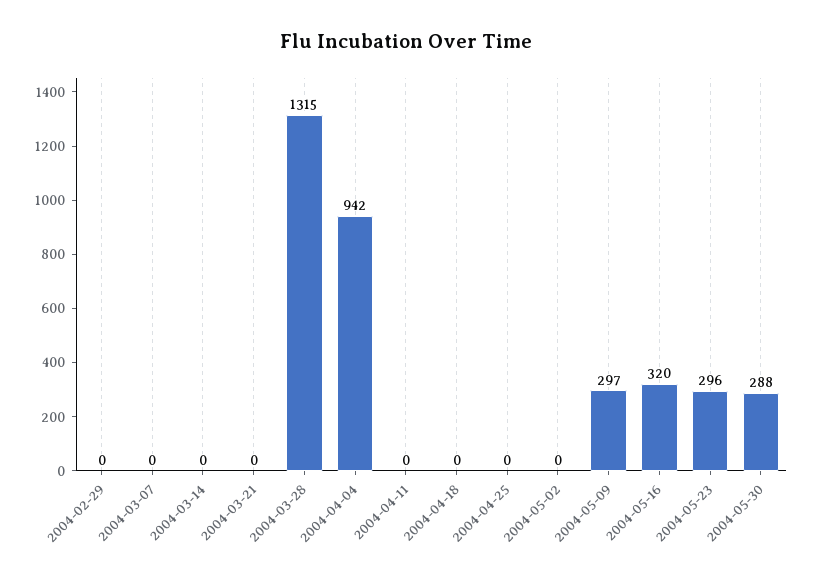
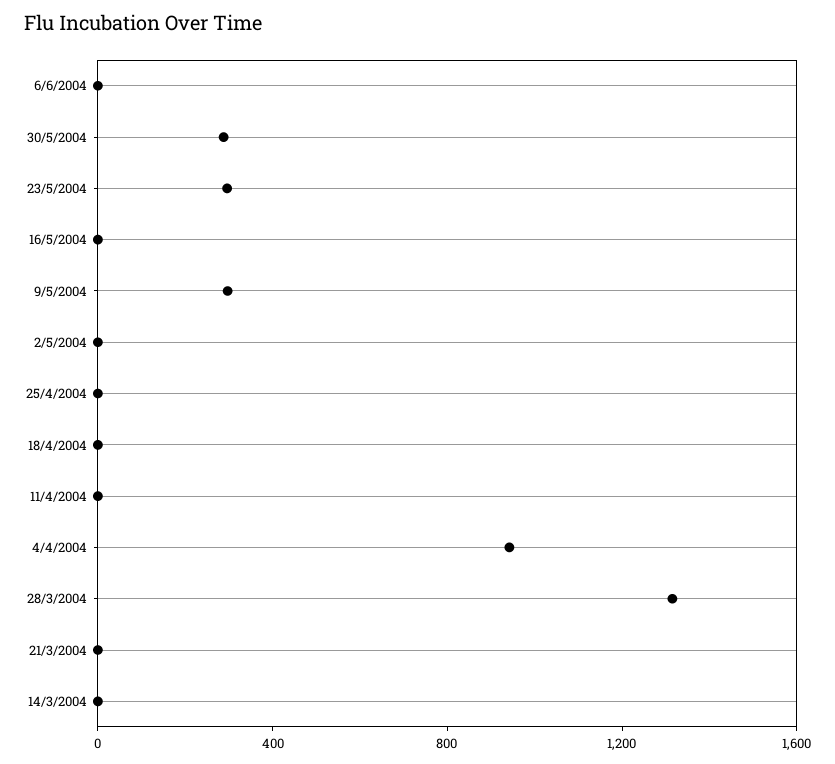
2004-02-29: 0 -> none
2004-03-07: 0 -> none
2004-05-16: 320 -> 0
6/6/2004: none -> 0

